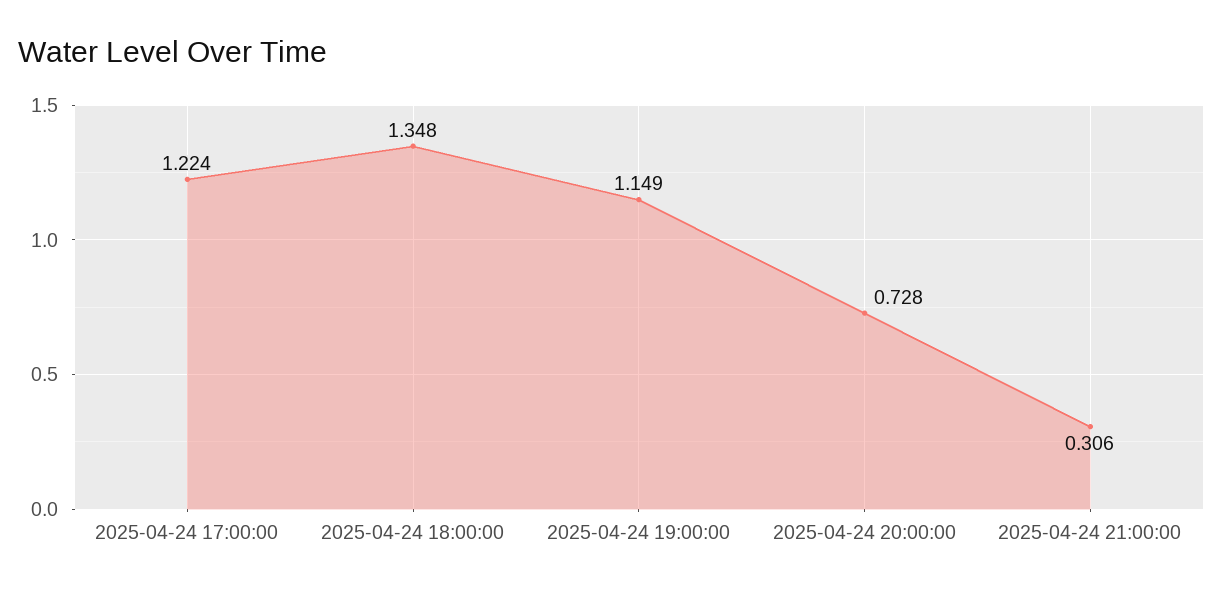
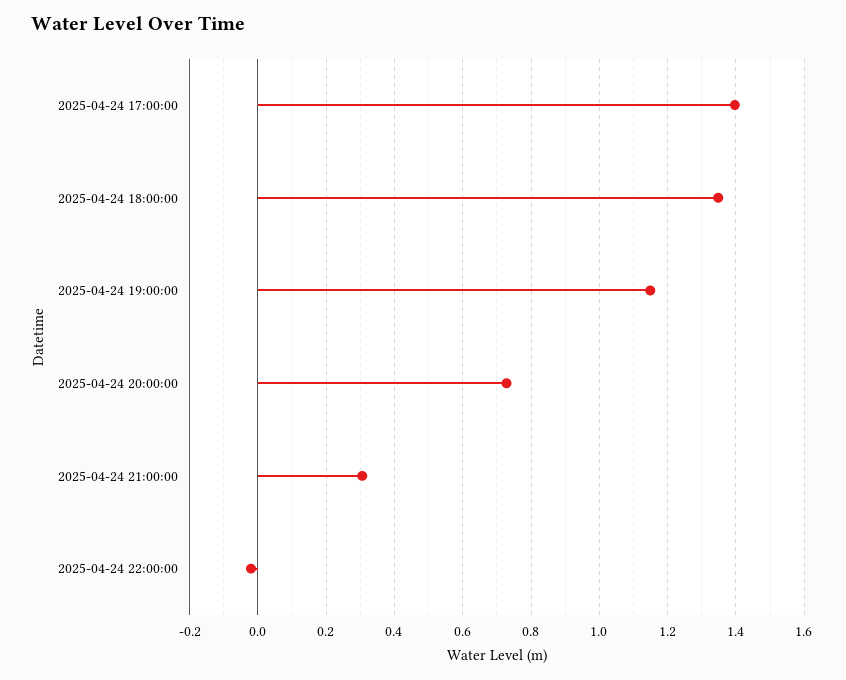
2025-04-24 17:00:00: 1.224 -> 1.4
2025-04-24 22:00:00: none -> -0.02

